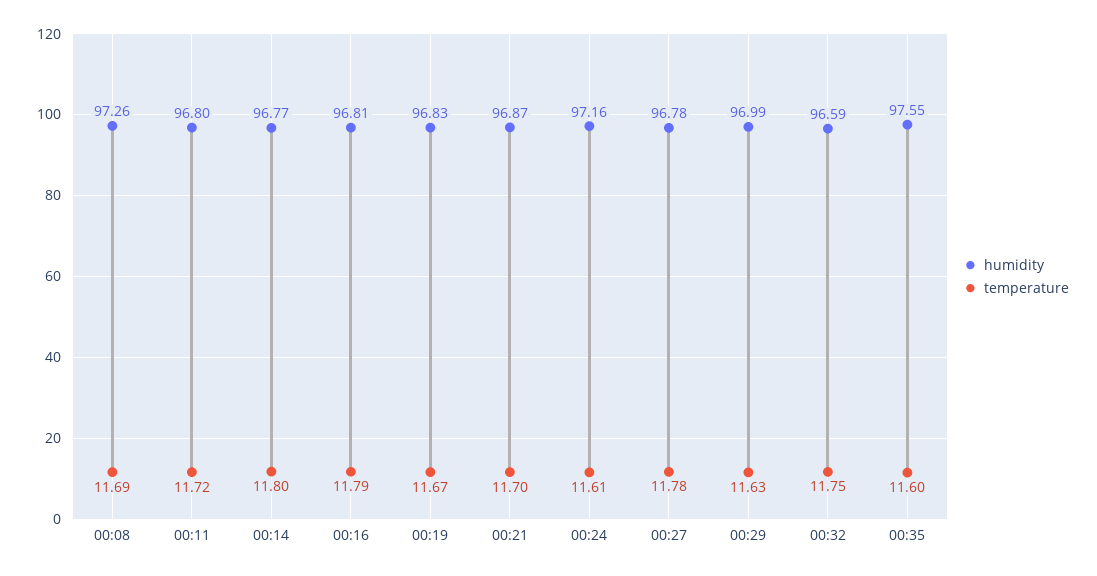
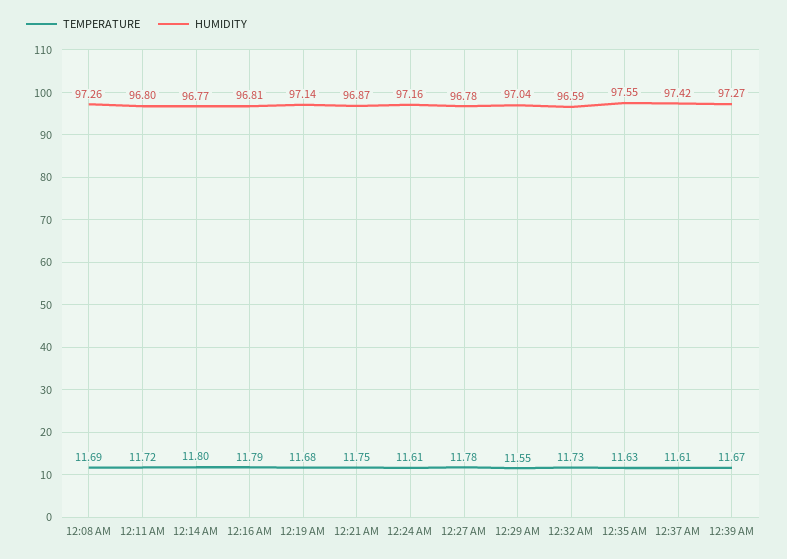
humidity, 00:19: 96.83 -> 97.14
temperature, 00:19: 11.67 -> 11.68
temperature, 00:21: 11.7 -> 11.75
humidity, 00:29: 96.99 -> 97.04
temperature, 00:29: 11.63 -> 11.55
temperature, 00:32: 11.75 -> 11.73
temperature, 00:35: 11.6 -> 11.63
temperature, 12:37 AM: none -> 11.61
humidity, 12:37 AM: none -> 97.42
temperature, 12:39 AM: none -> 11.67
humidity, 12:39 AM: none -> 97.27

